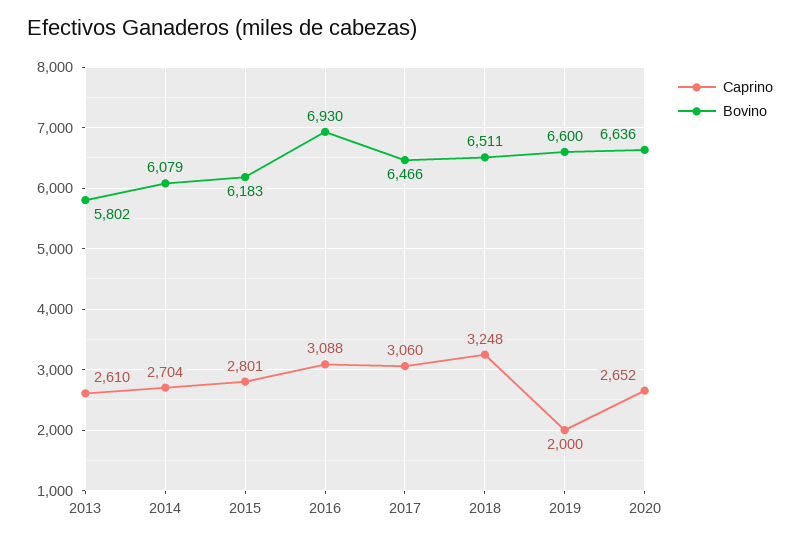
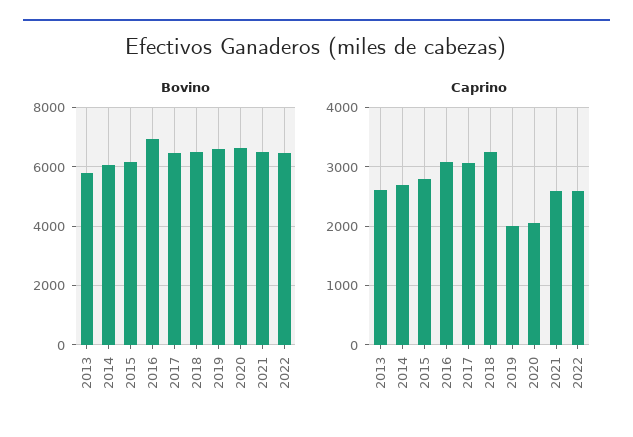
Caprino, 2020: 2652 -> 2000
Bovino, 2021: none -> 6500
Bovino, 2022: none -> 6500
Caprino, 2021: none -> 2600
Caprino, 2022: none -> 2600

